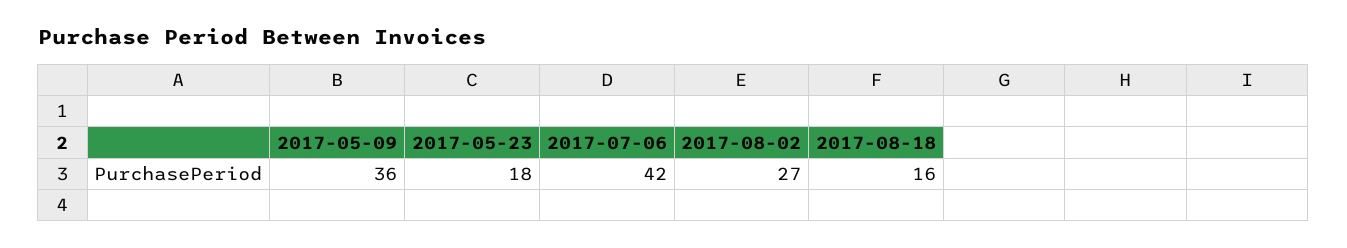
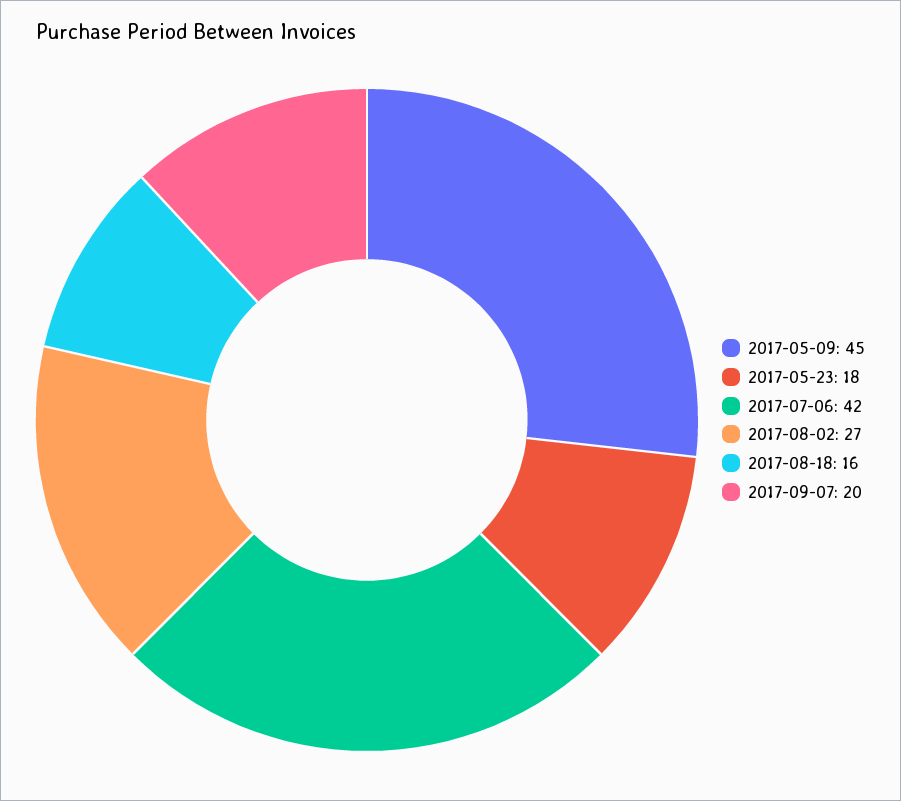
2017-05-09: 36 -> 45
2017-09-07: none -> 20

